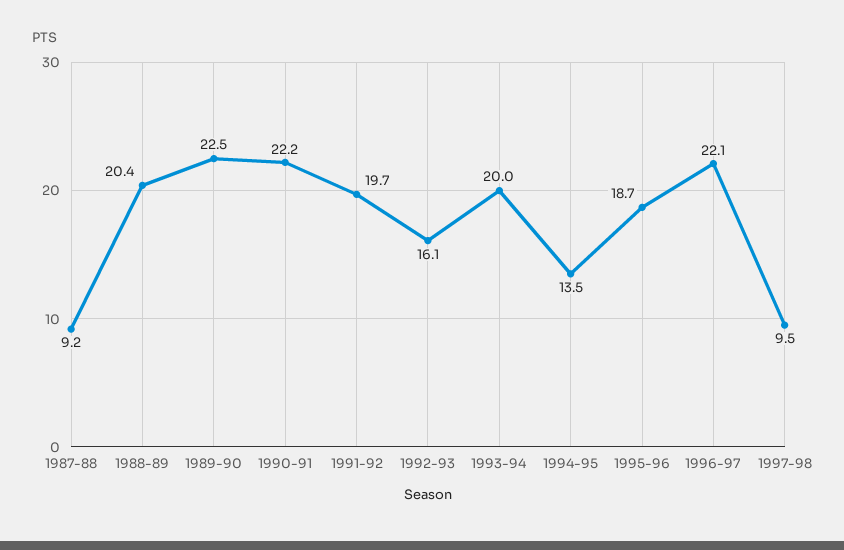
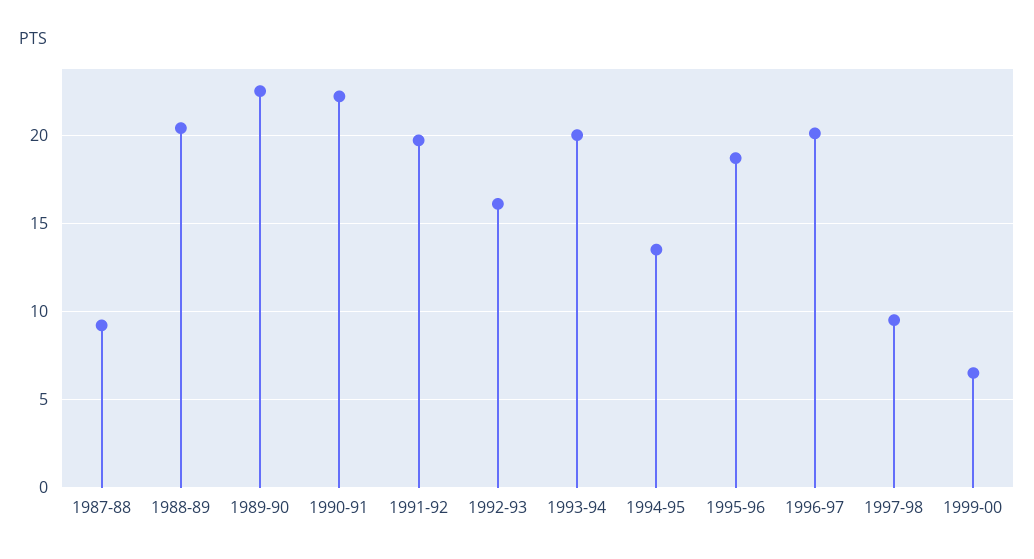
1996-97: 22.1 -> 20
1999-00: none -> 6.5

